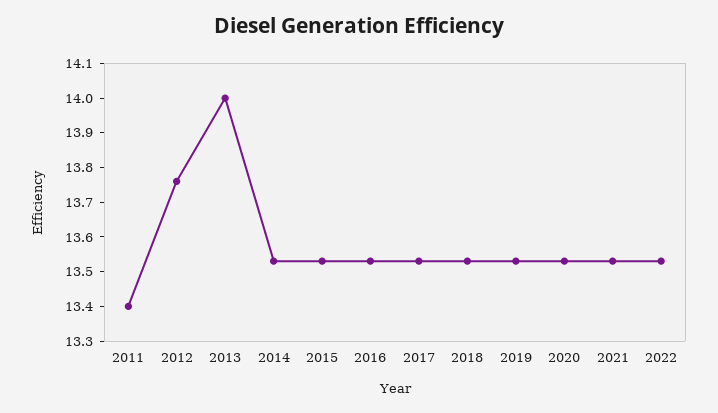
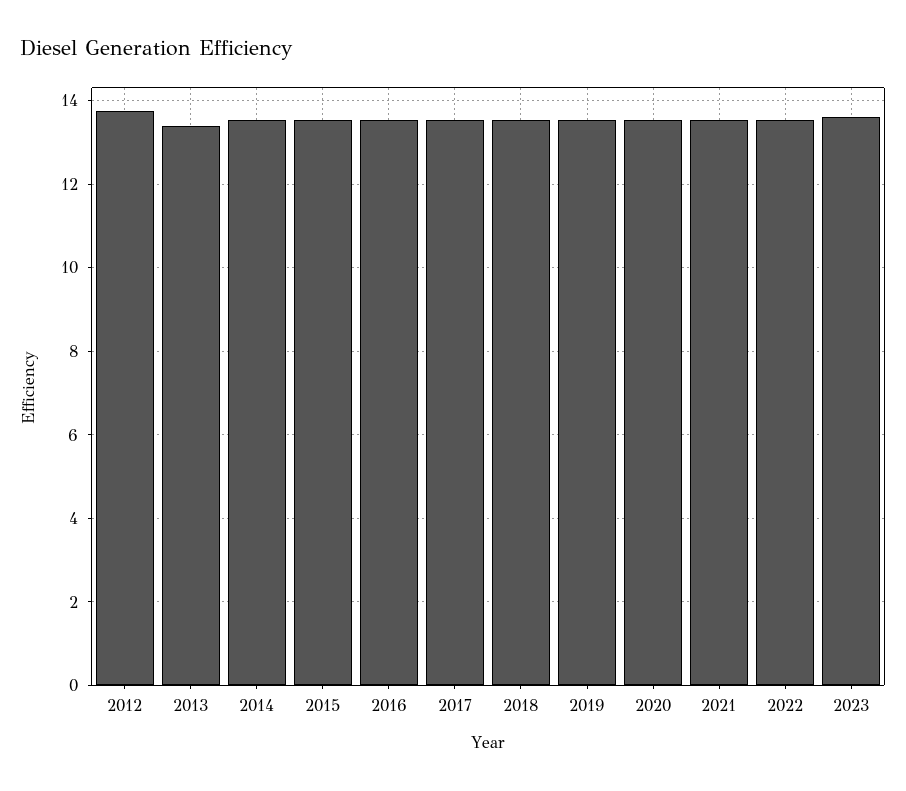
2011: 13.4 -> none
2013: 14 -> 13.4
2023: none -> 13.6

